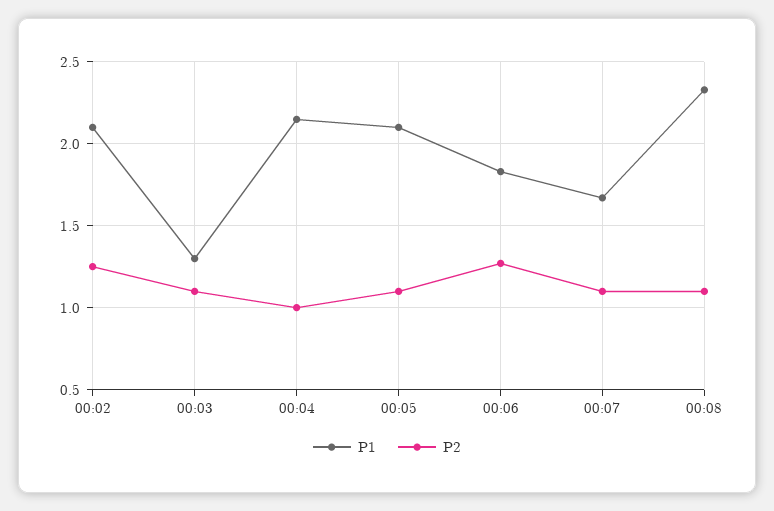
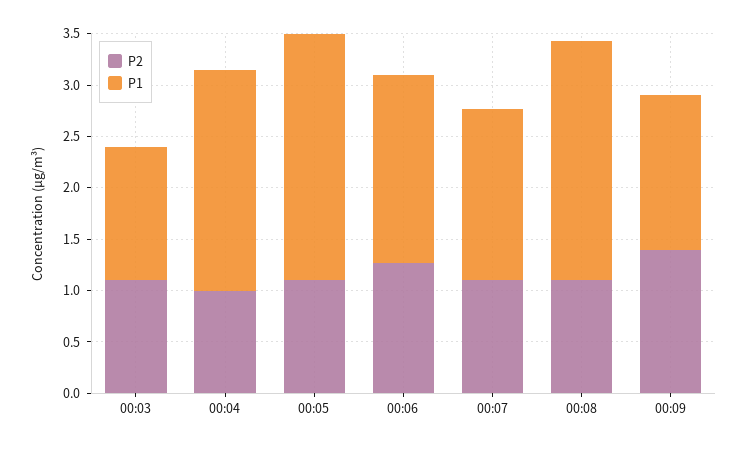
P1, 00:02: 2.1 -> none
P2, 00:02: 1.25 -> none
P1, 00:05: 2.1 -> 2.4
P2, 00:09: none -> 1.4
P1, 00:09: none -> 1.5

